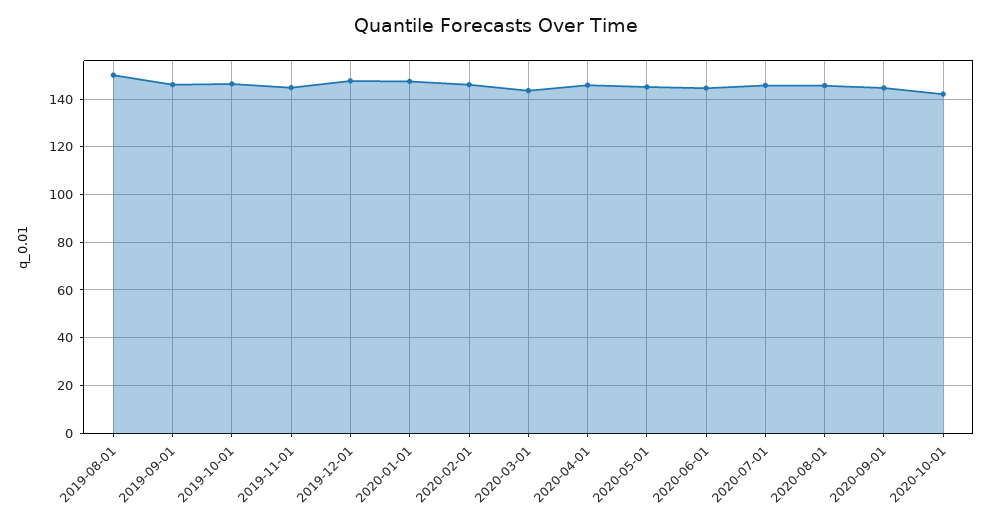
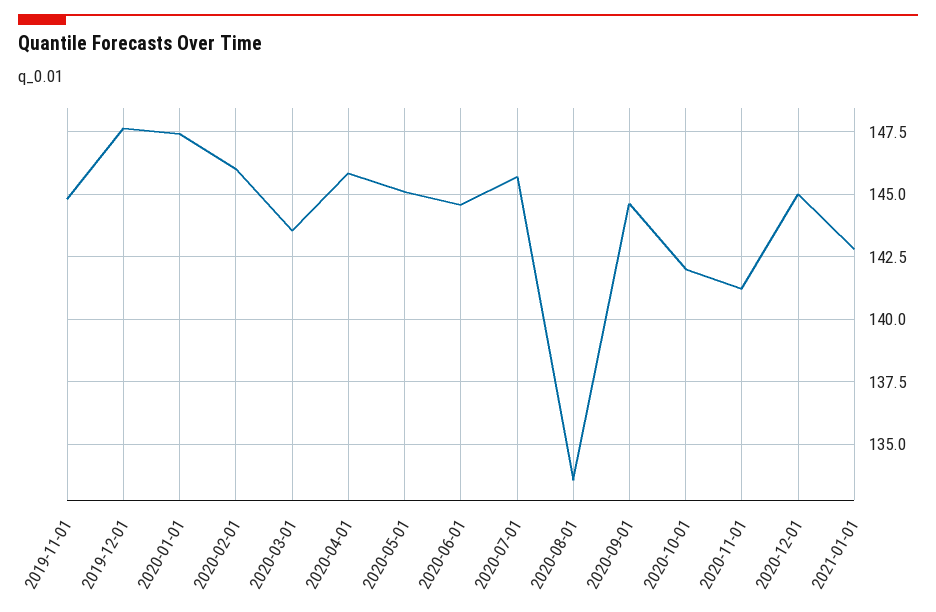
2019-08-01: 150 -> none
2019-09-01: 145 -> none
2019-10-01: 145 -> none
2020-08-01: 145 -> 133.5
2020-11-01: none -> 141.25
2020-12-01: none -> 145
2021-01-01: none -> 142.75

